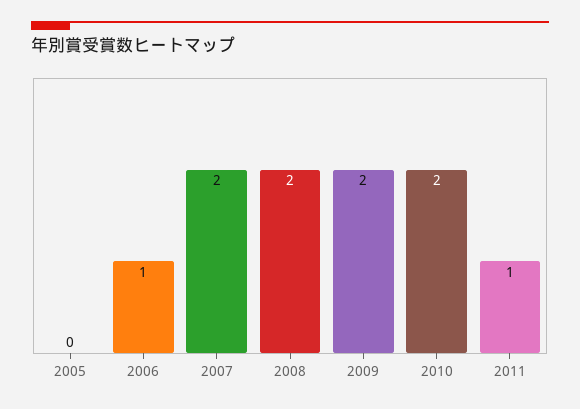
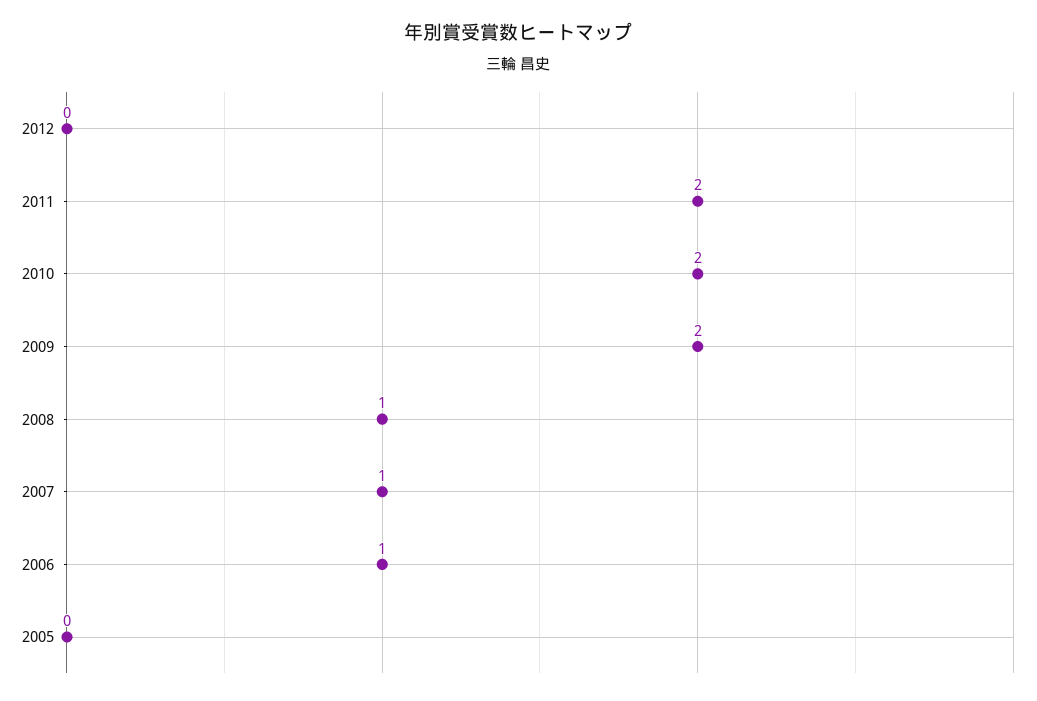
2007: 2 -> 1
2008: 2 -> 1
2011: 1 -> 2
2012: none -> 0

